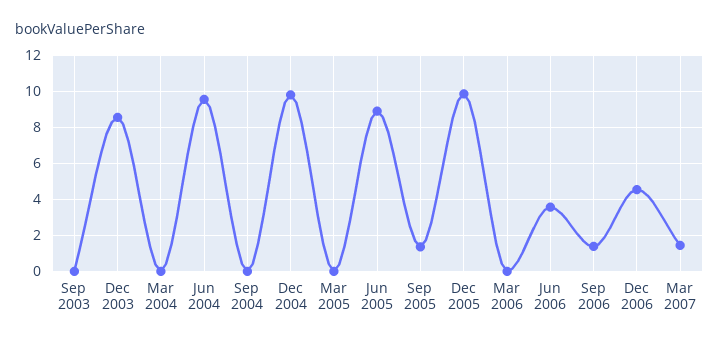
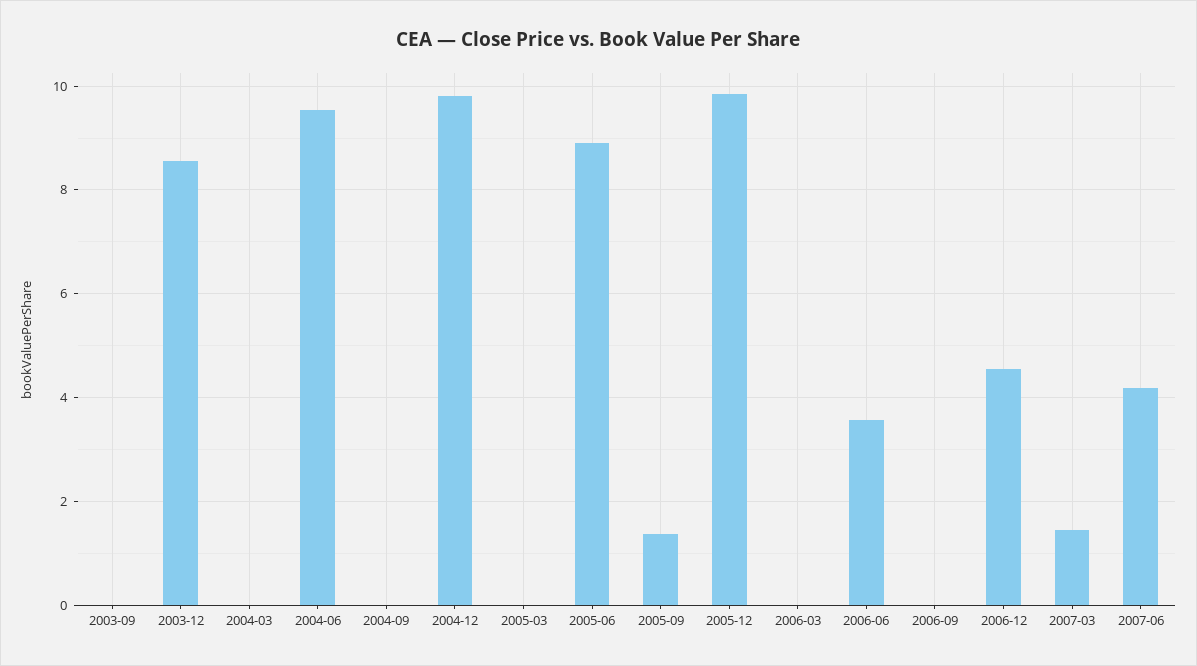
Sep 2006: 1.5 -> 0
2007-06: none -> 4.2

